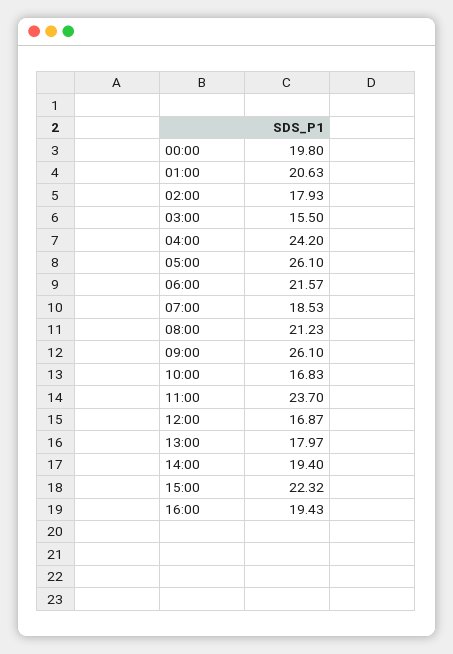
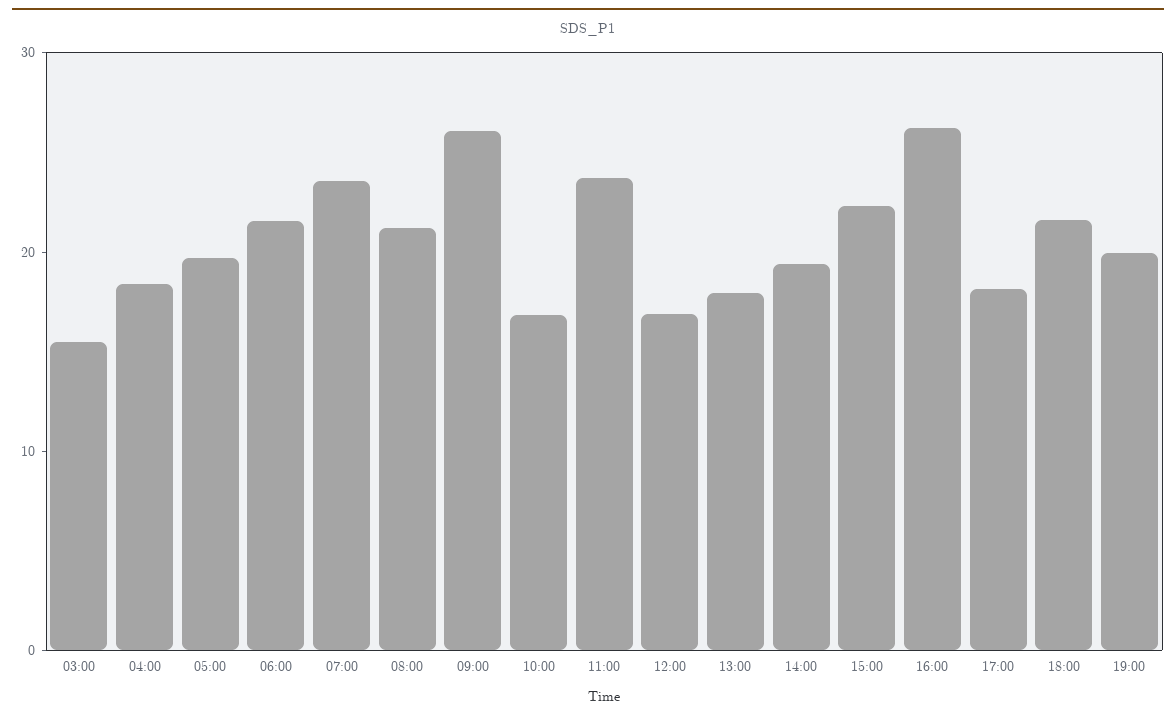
00:00: 19.8 -> none
01:00: 20.63 -> none
02:00: 17.93 -> none
04:00: 24.2 -> 18
05:00: 26.1 -> 20
07:00: 18.53 -> 24
16:00: 19.43 -> 26
17:00: none -> 18
18:00: none -> 22
19:00: none -> 20

